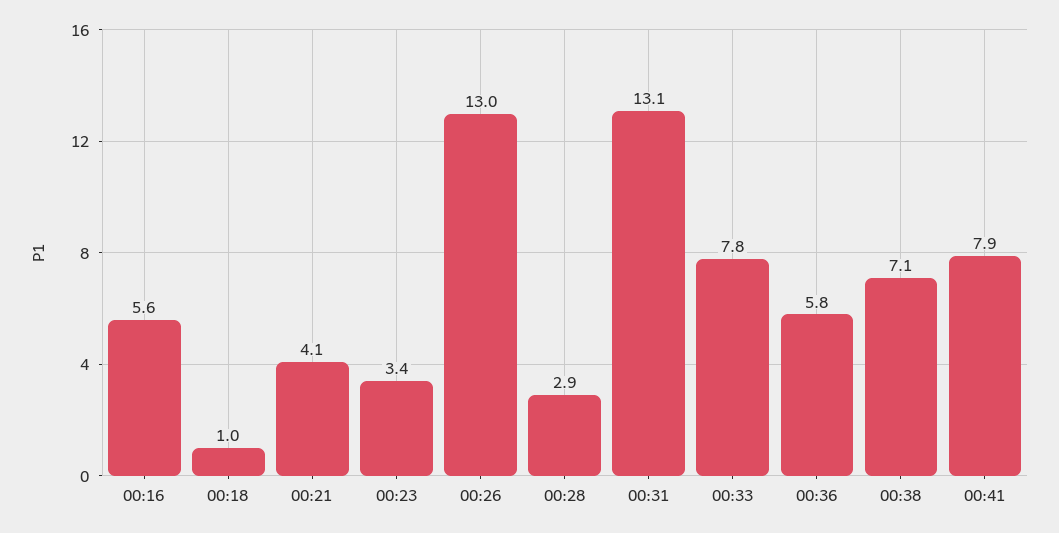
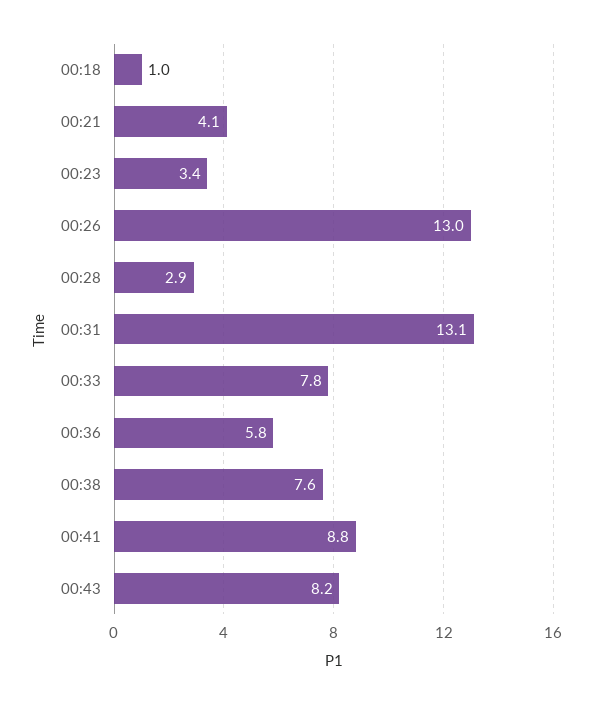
00:16: 5.6 -> none
00:38: 7.1 -> 7.6
00:41: 7.9 -> 8.8
00:43: none -> 8.2

